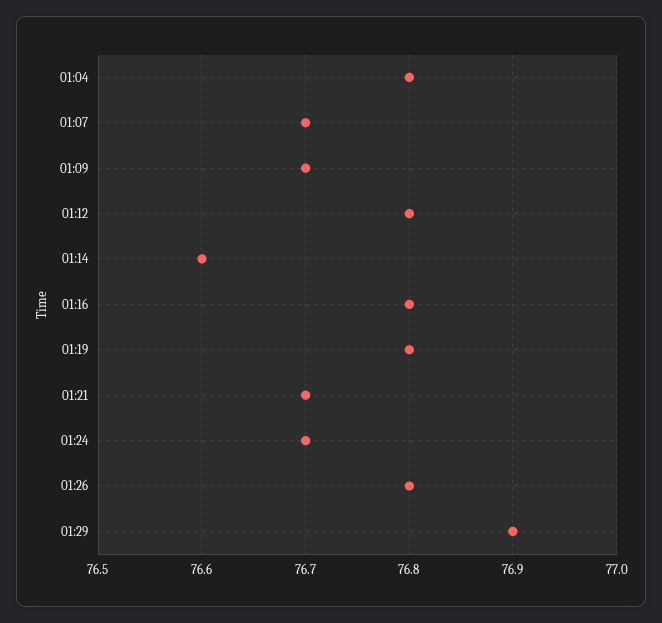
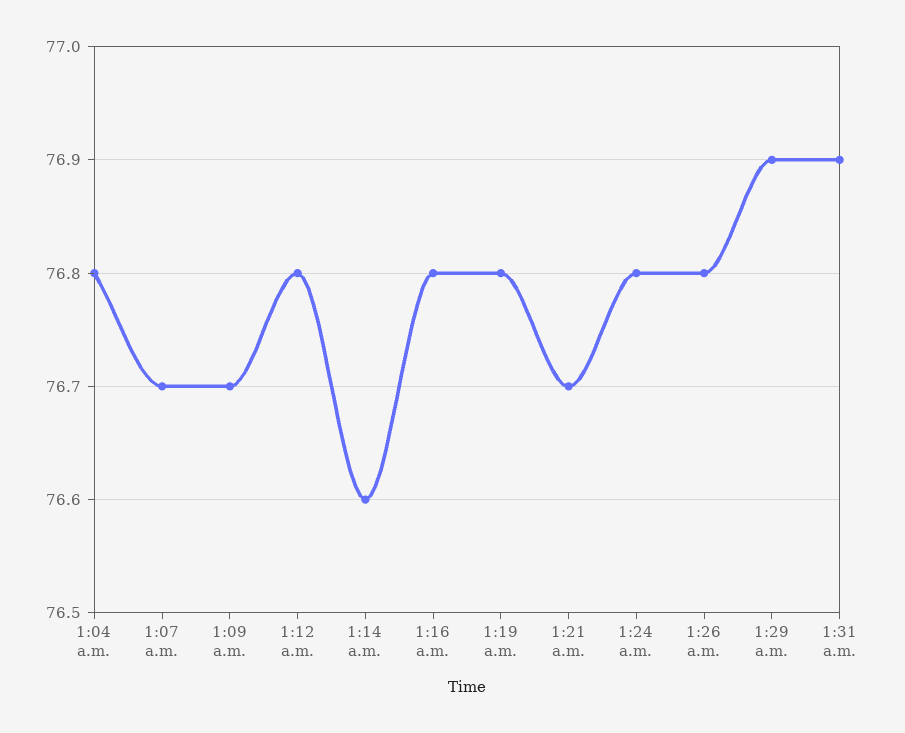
01:24: 76.7 -> 76.8
1:31 a.m.: none -> 76.9

